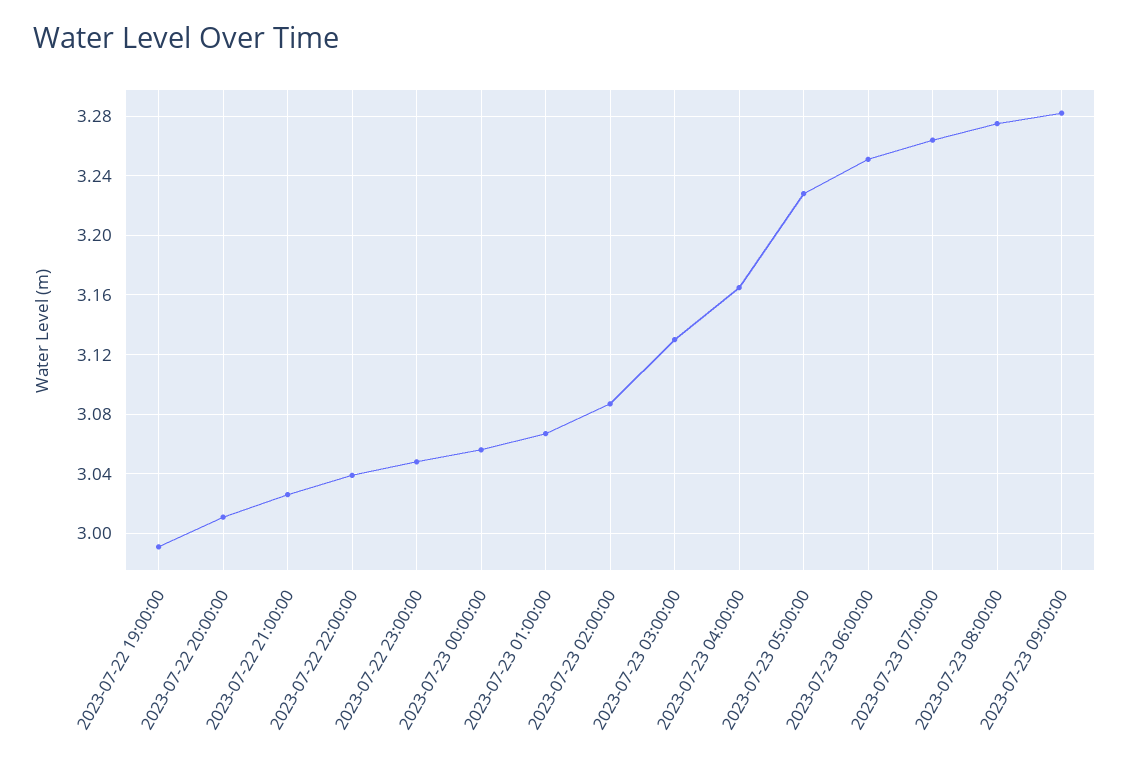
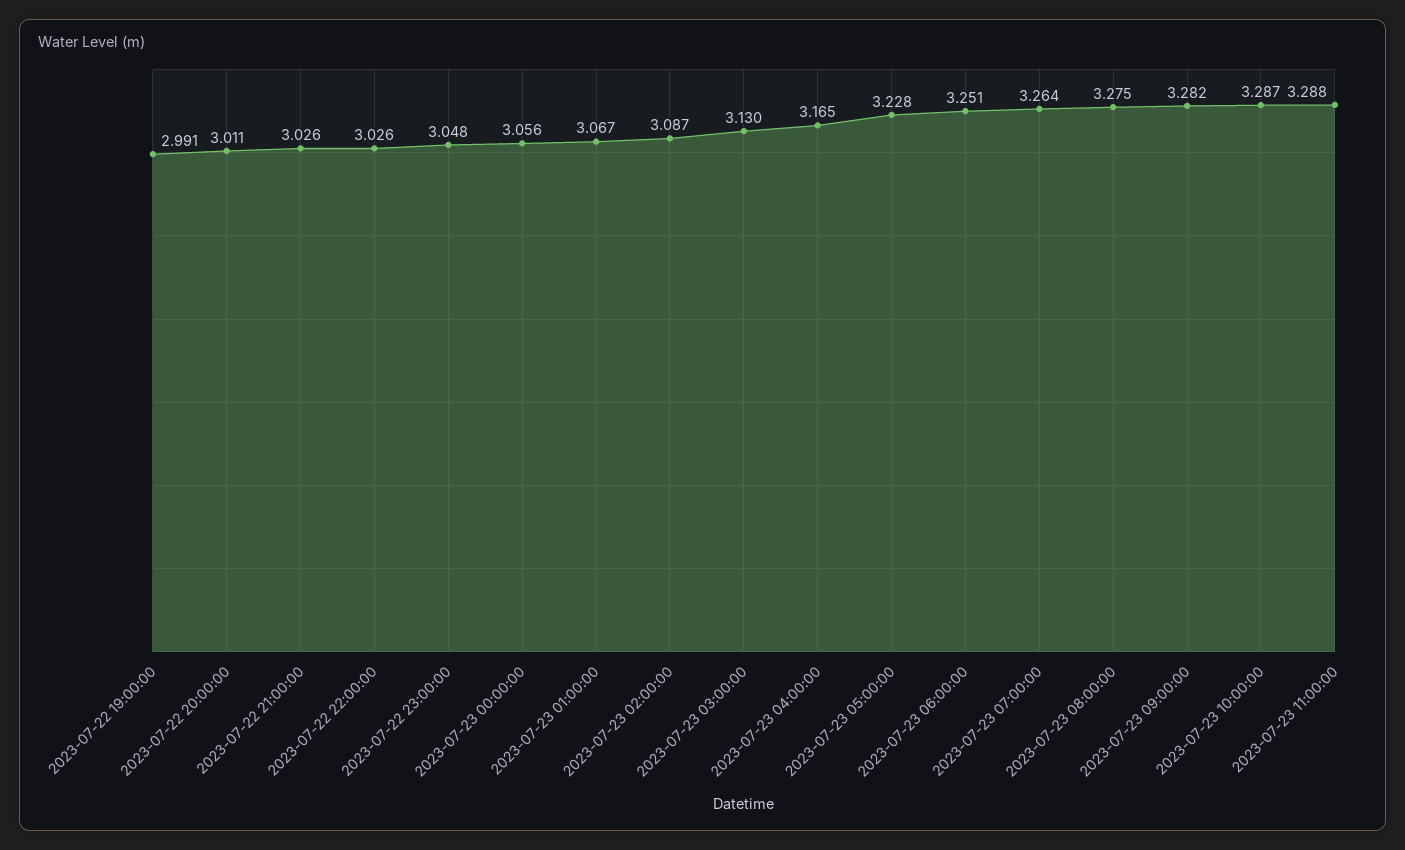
2023-07-22 22:00:00: 3.04 -> 3.026
2023-07-23 10:00:00: none -> 3.287
2023-07-23 11:00:00: none -> 3.288

